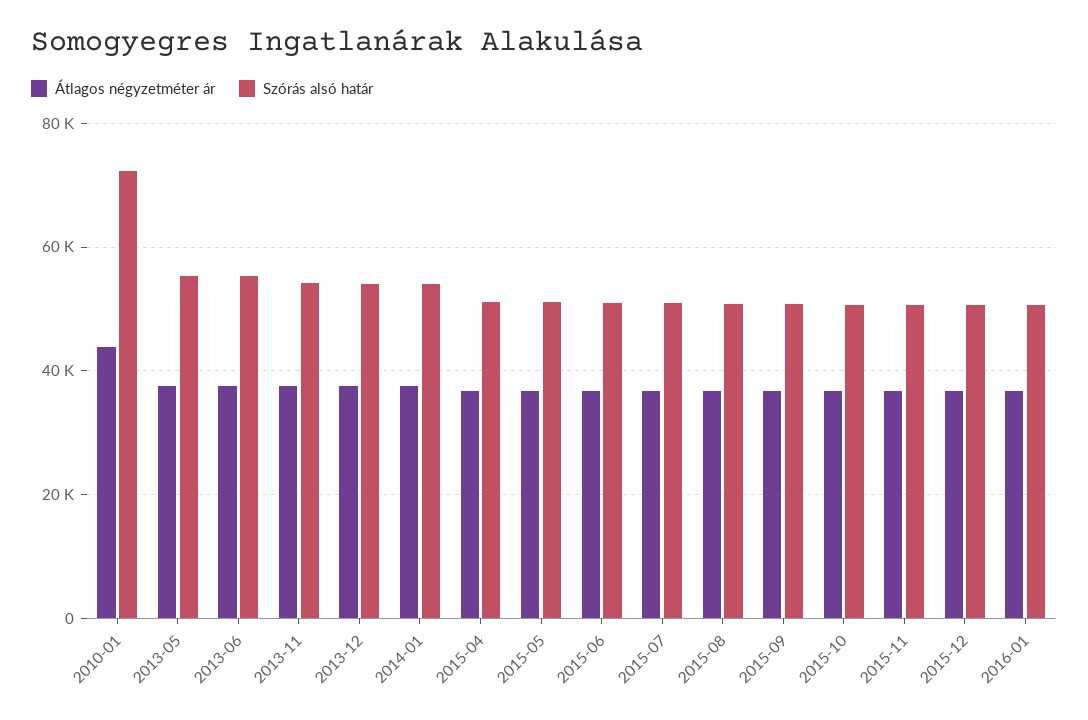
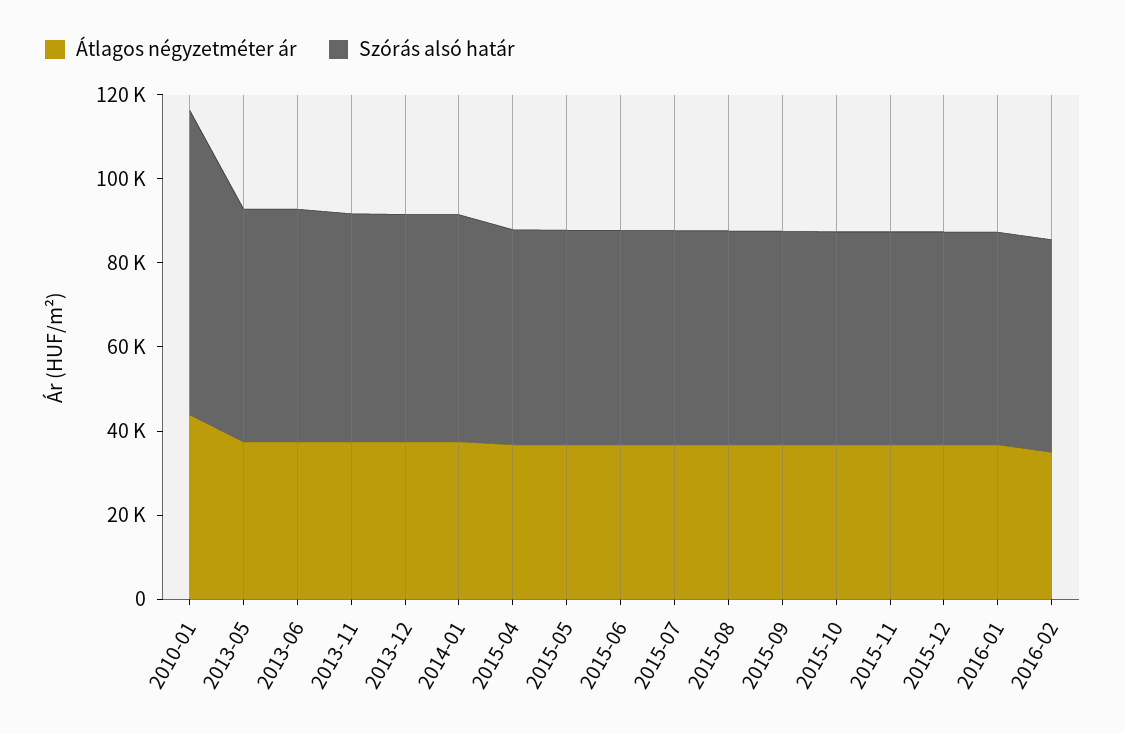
Átlagos négyzetméter ár, 2016-02: none -> 35000
Szórás alsó határ, 2016-02: none -> 50000

